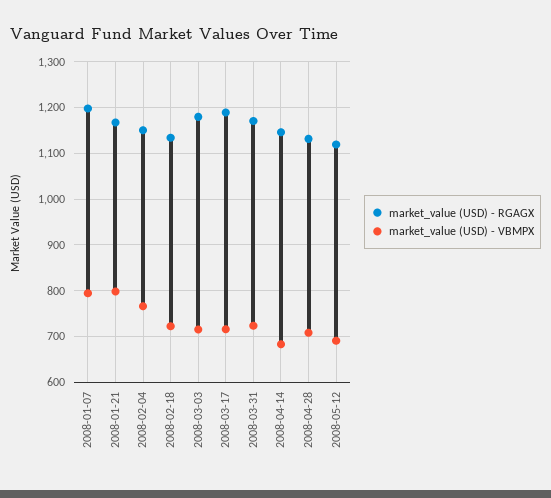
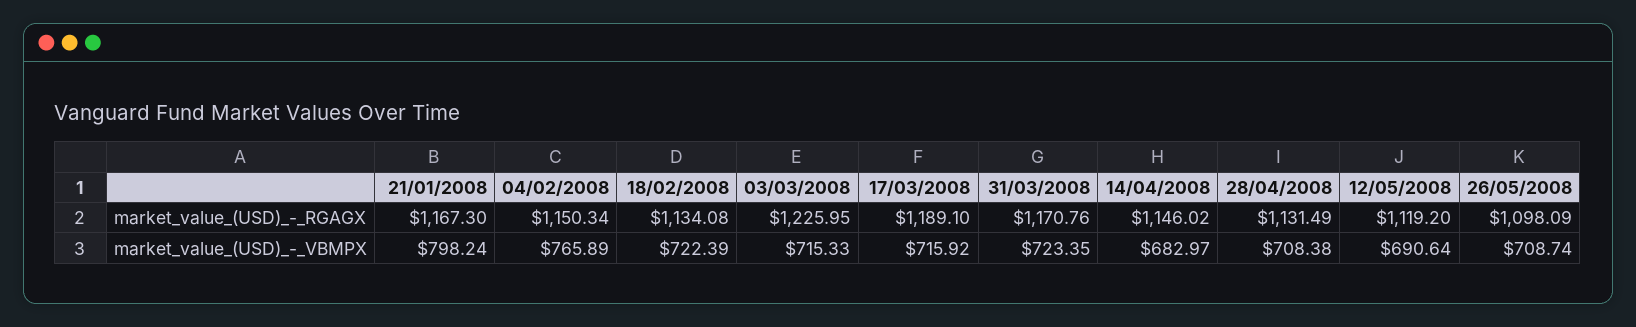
market_value (USD) - RGAGX, 2008-01-07: 1200 -> none
market_value (USD) - VBMPX, 2008-01-07: 800 -> none
market_value (USD) - RGAGX, 2008-03-03: 1180 -> 1225.95
market_value (USD) - RGAGX, 26/05/2008: none -> 1098.09
market_value (USD) - VBMPX, 26/05/2008: none -> 708.74

